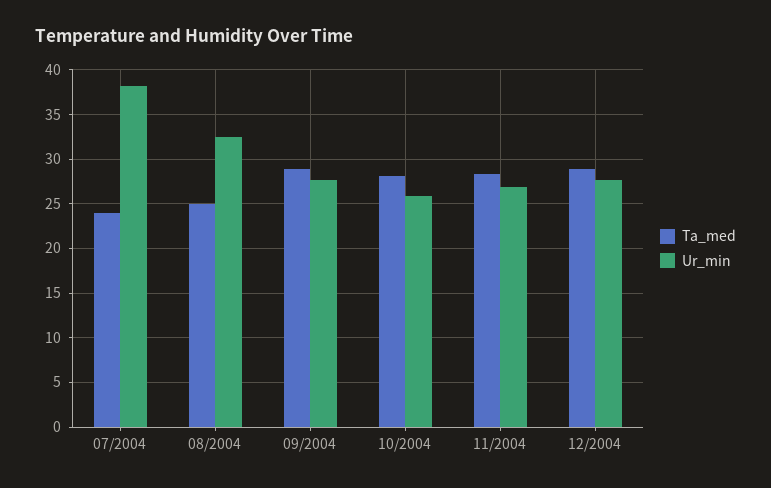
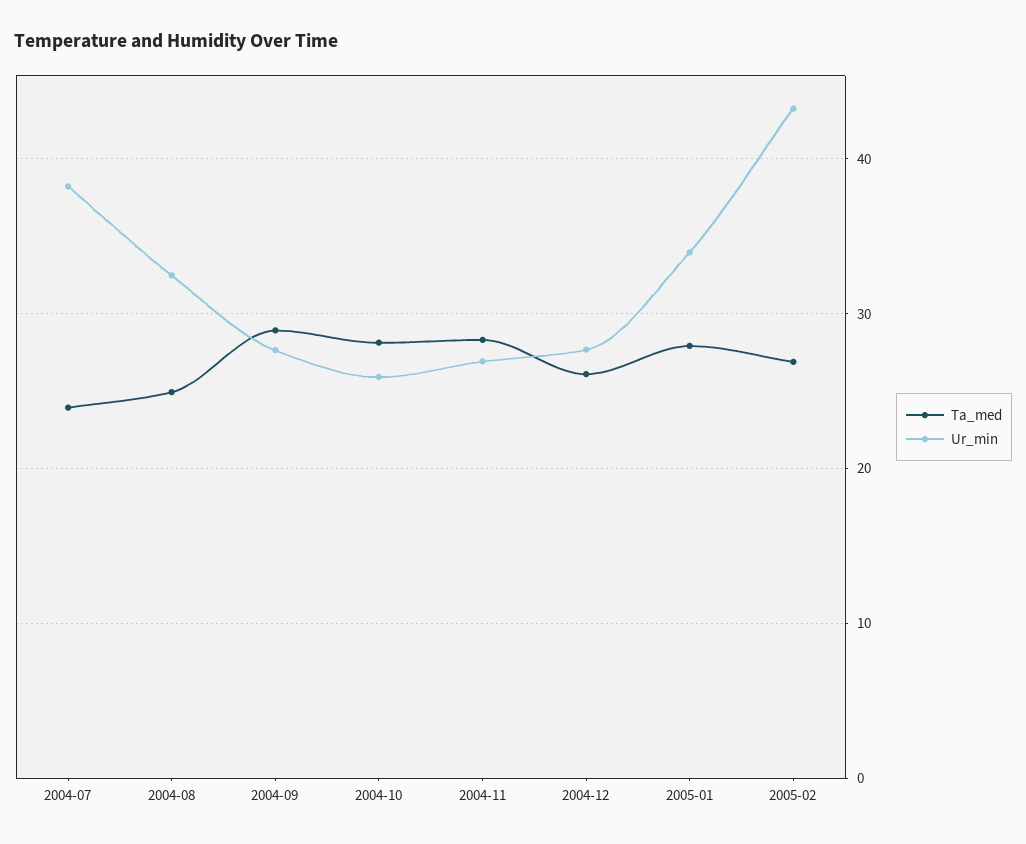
Ta_med, 12/2004: 29 -> 26
Ta_med, 2005-01: none -> 28
Ur_min, 2005-01: none -> 34
Ta_med, 2005-02: none -> 27
Ur_min, 2005-02: none -> 43

